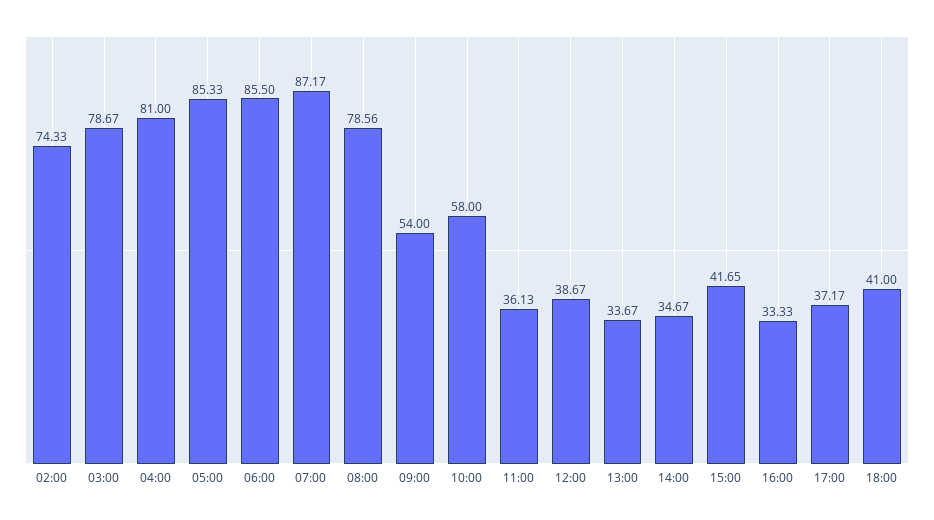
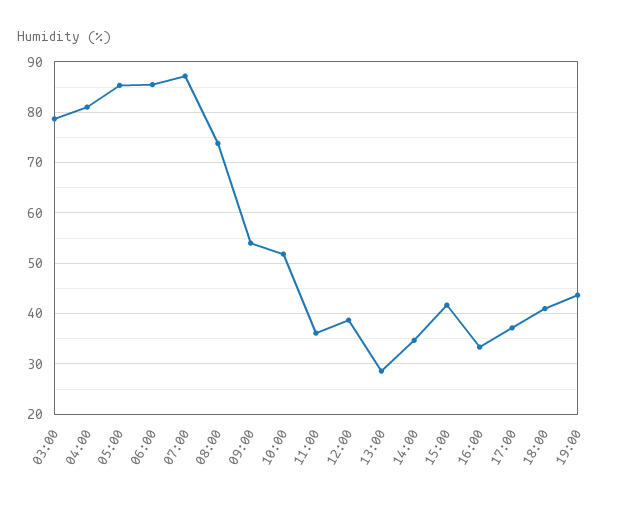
02:00: 74.33 -> none
08:00: 78.56 -> 74
10:00: 58 -> 52
13:00: 33.67 -> 28
19:00: none -> 44

